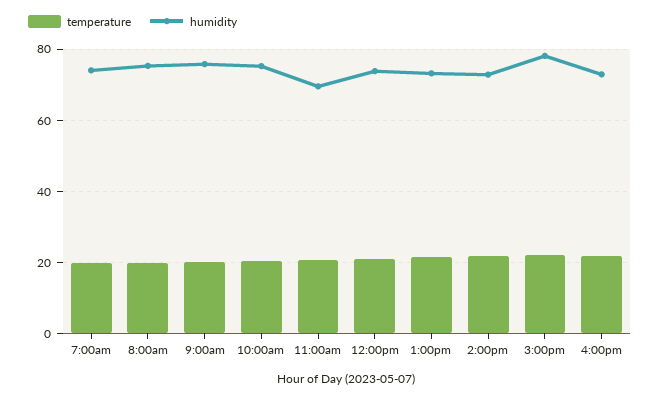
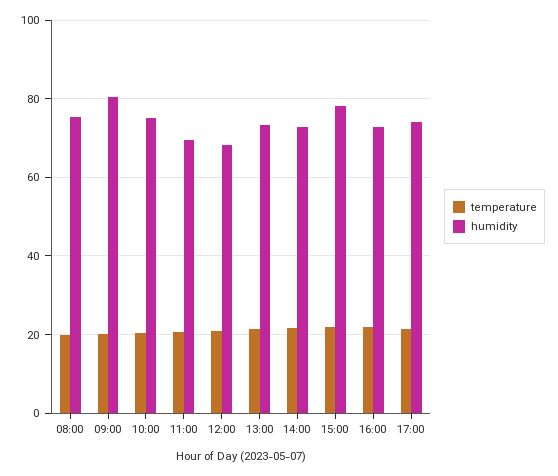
temperature, 7:00am: 20 -> none
humidity, 7:00am: 74 -> none
humidity, 9:00am: 76 -> 80
humidity, 12:00pm: 74 -> 68
temperature, 17:00: none -> 22
humidity, 17:00: none -> 74

